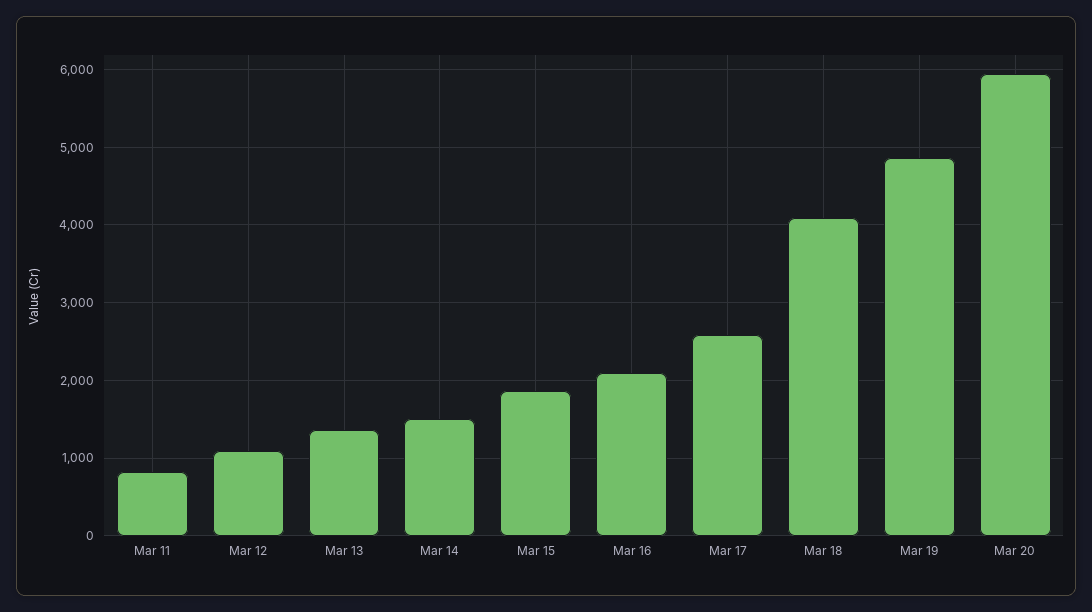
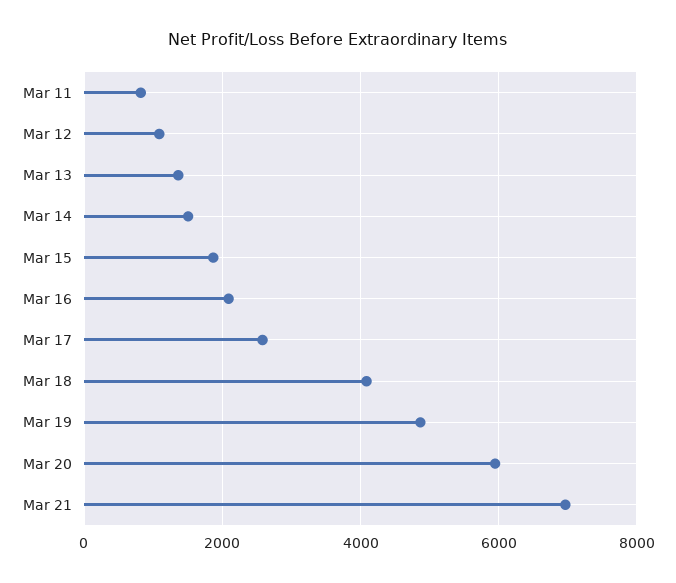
Mar 21: none -> 7000

